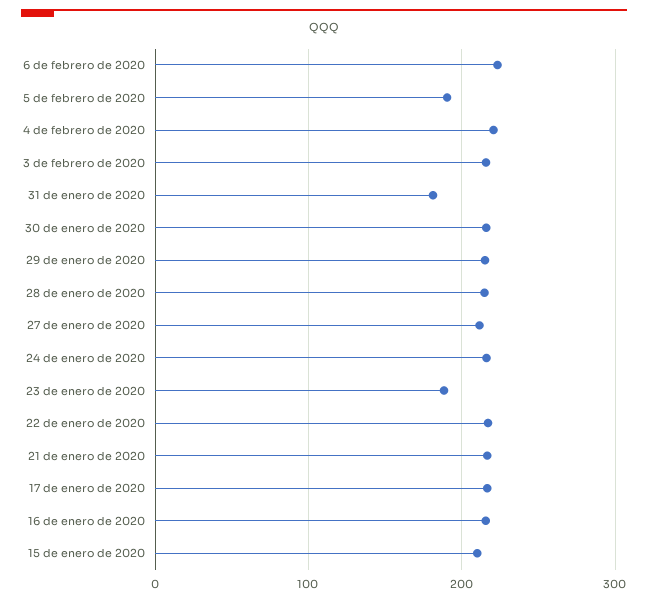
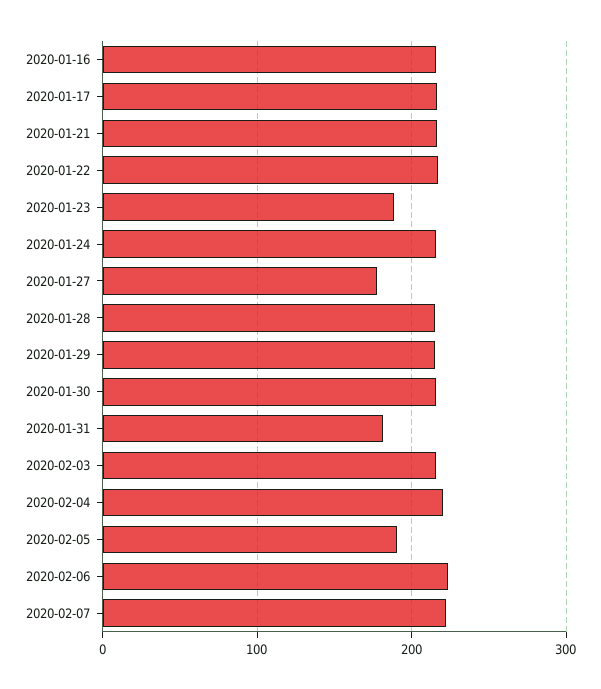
27 de enero de 2020: 210 -> 180
15 de enero de 2020: 210 -> none
2020-02-07: none -> 220

